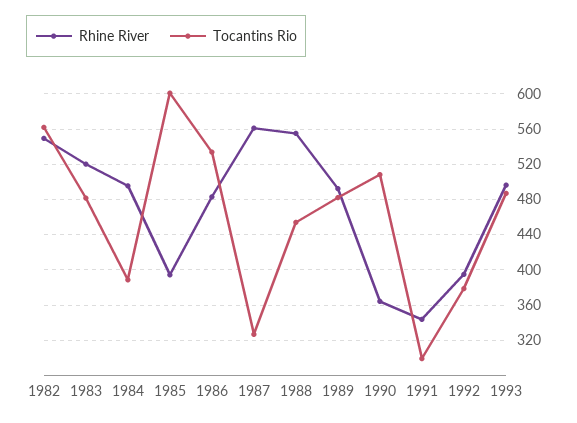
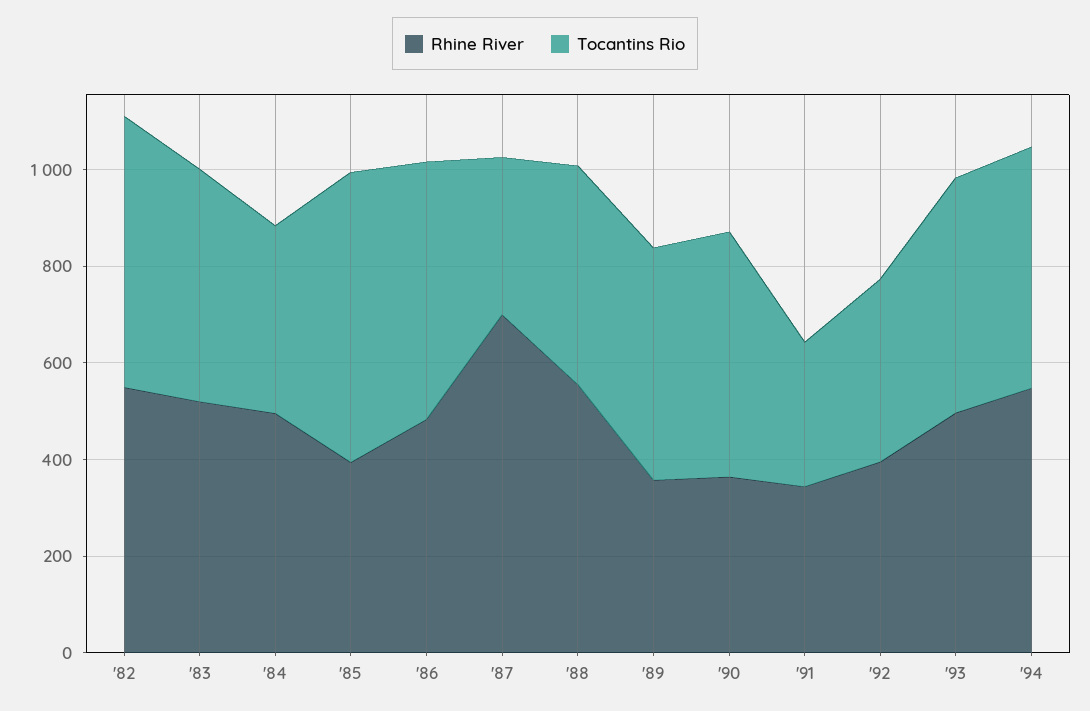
Rhine River, 1987: 560 -> 700
Rhine River, 1989: 490 -> 350
Rhine River, '94: none -> 550
Tocantins Rio, '94: none -> 500

